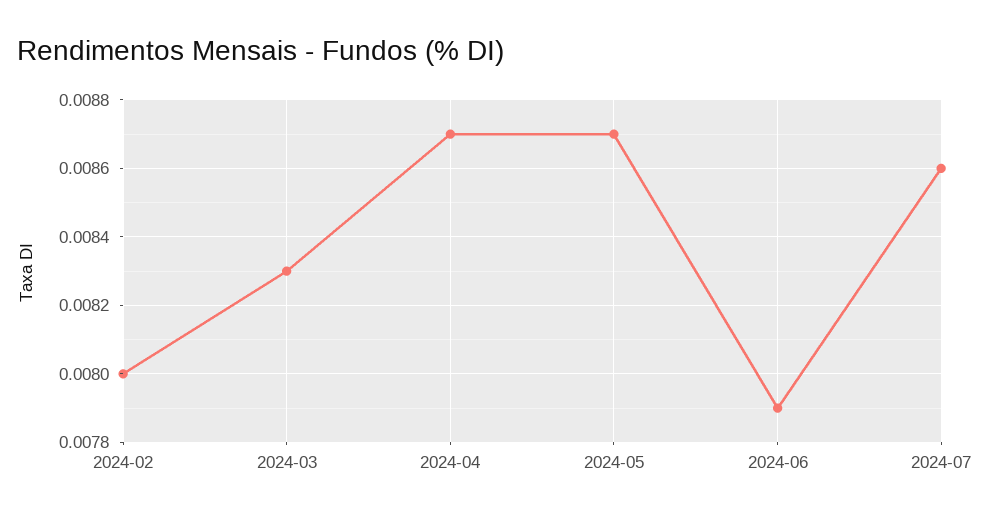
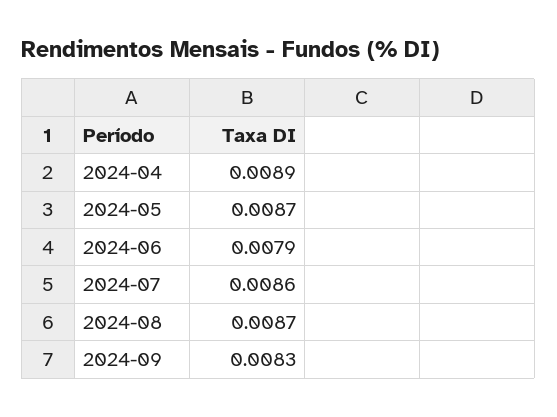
2024-02: 0.008 -> none
2024-03: 0.0083 -> none
2024-04: 0.0087 -> 0.0089
2024-08: none -> 0.0087
2024-09: none -> 0.0083

